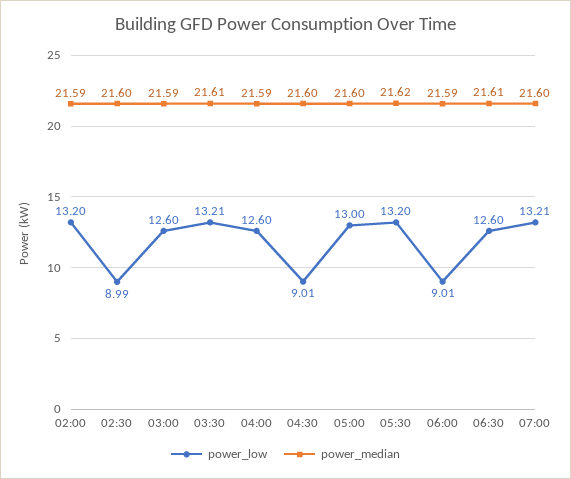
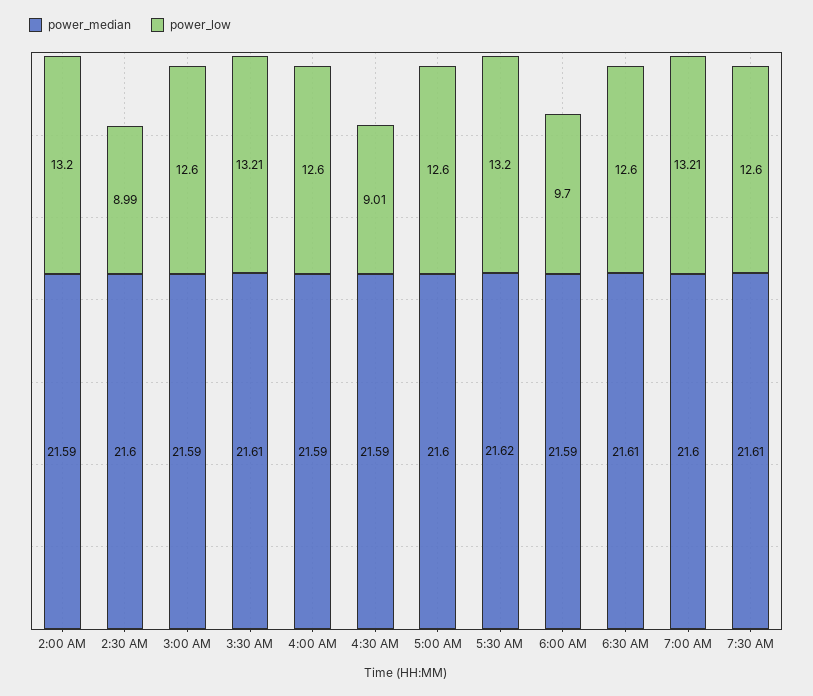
power_median, 04:30: 21.6 -> 21.59
power_low, 05:00: 13 -> 12.6
power_low, 06:00: 9.01 -> 9.7
power_median, 7:30 AM: none -> 21.61
power_low, 7:30 AM: none -> 12.6

